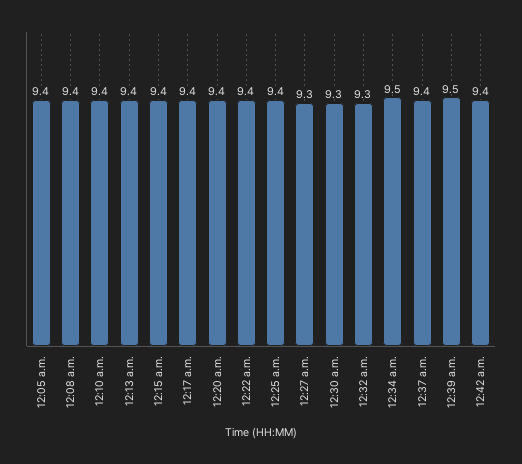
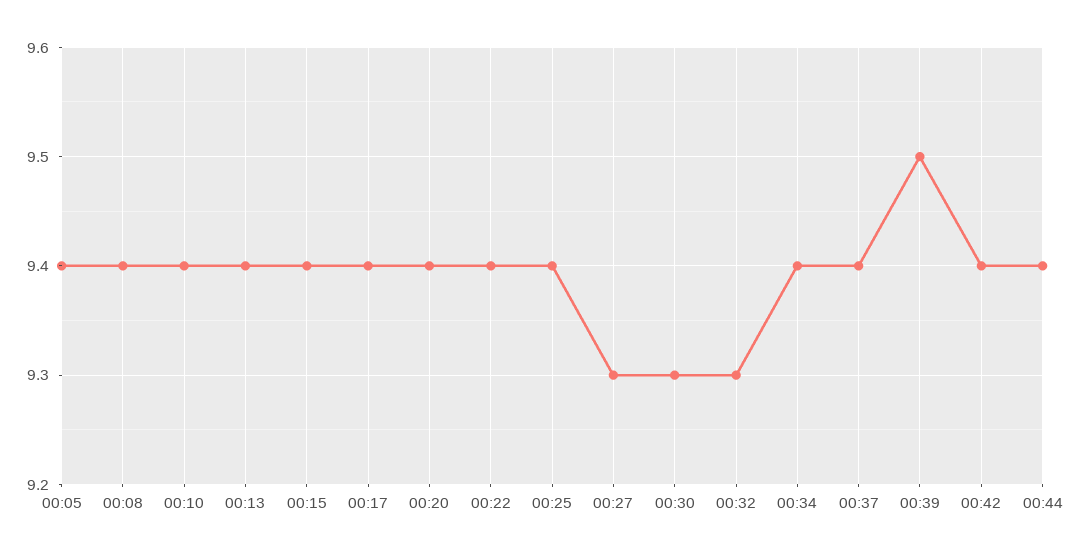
12:34 a.m.: 9.5 -> 9.4
00:44: none -> 9.4

